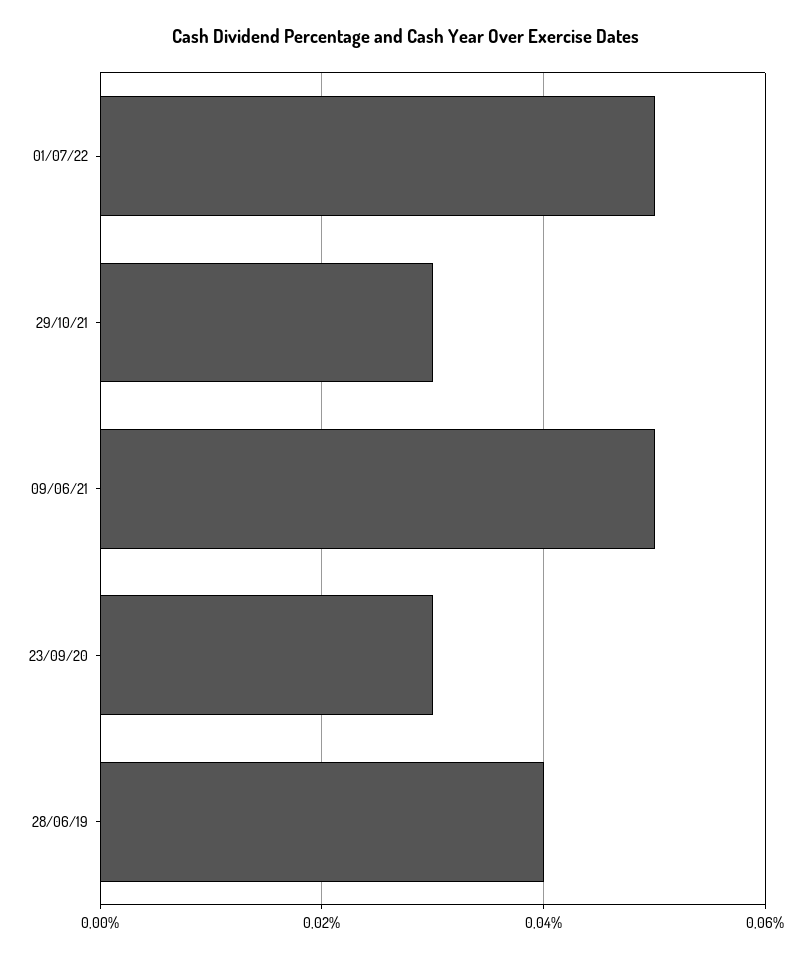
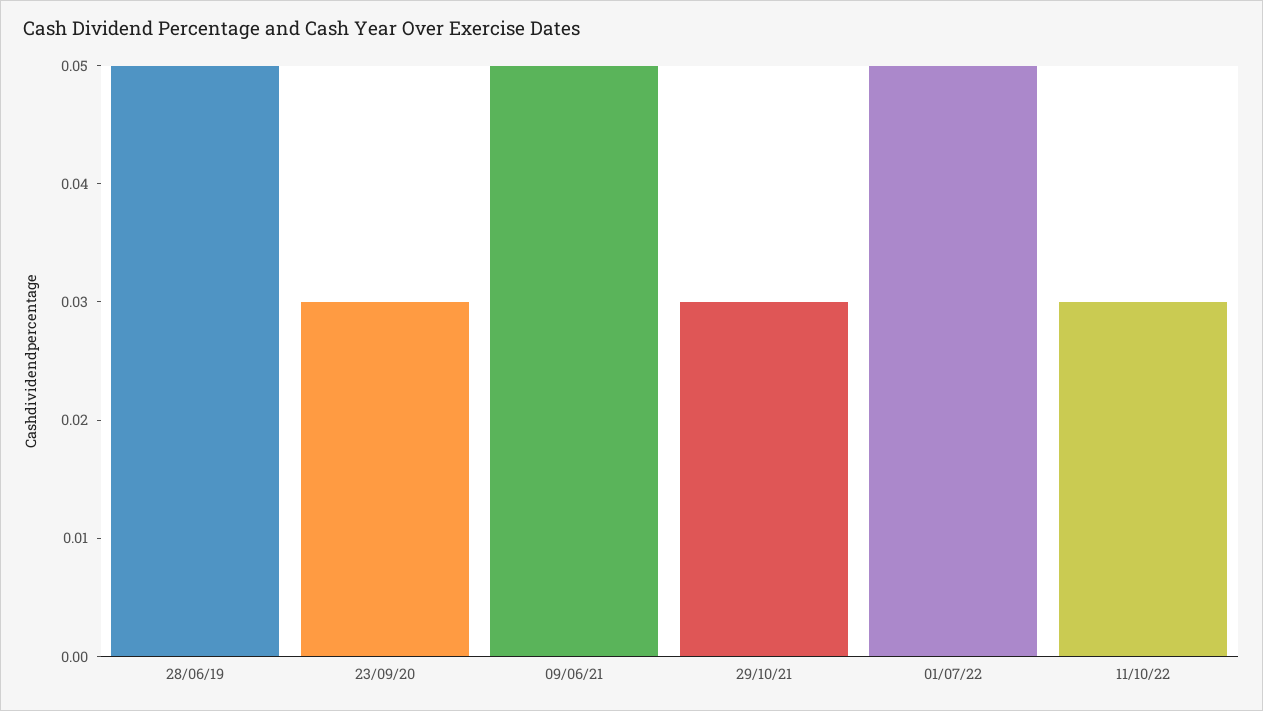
28/06/19: 0.04 -> 0.05
11/10/22: none -> 0.03

